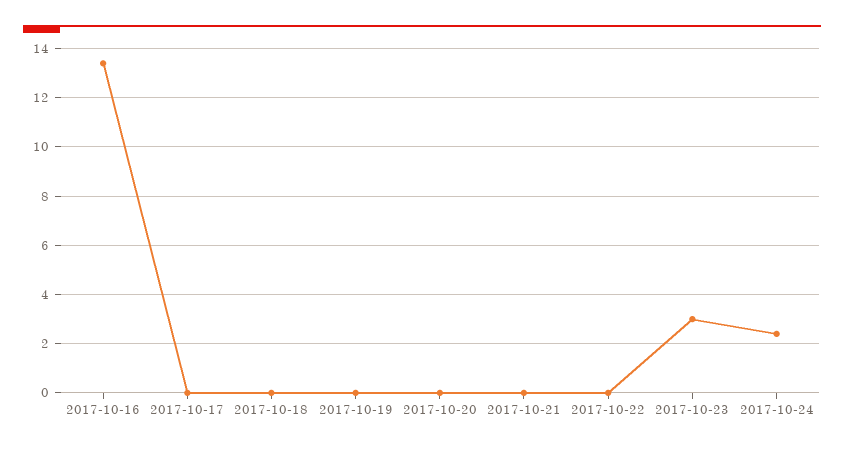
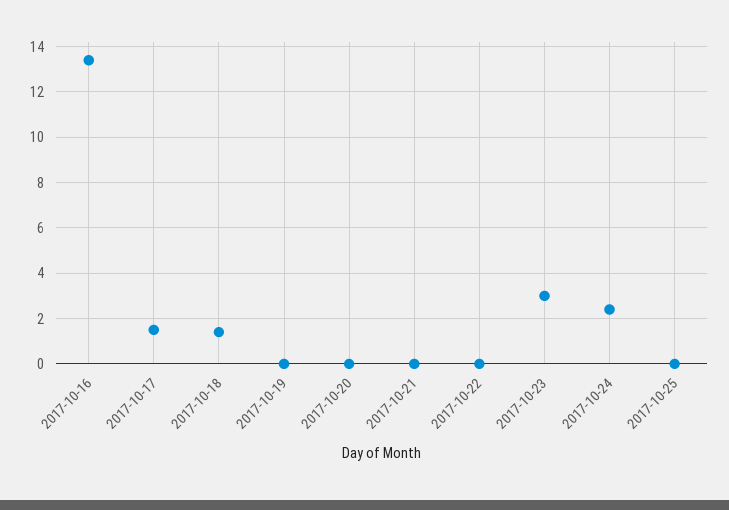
2017-10-17: 0 -> 1.5
2017-10-18: 0 -> 1.5
2017-10-25: none -> 0

